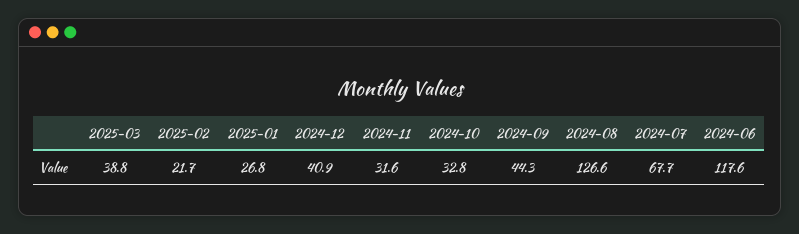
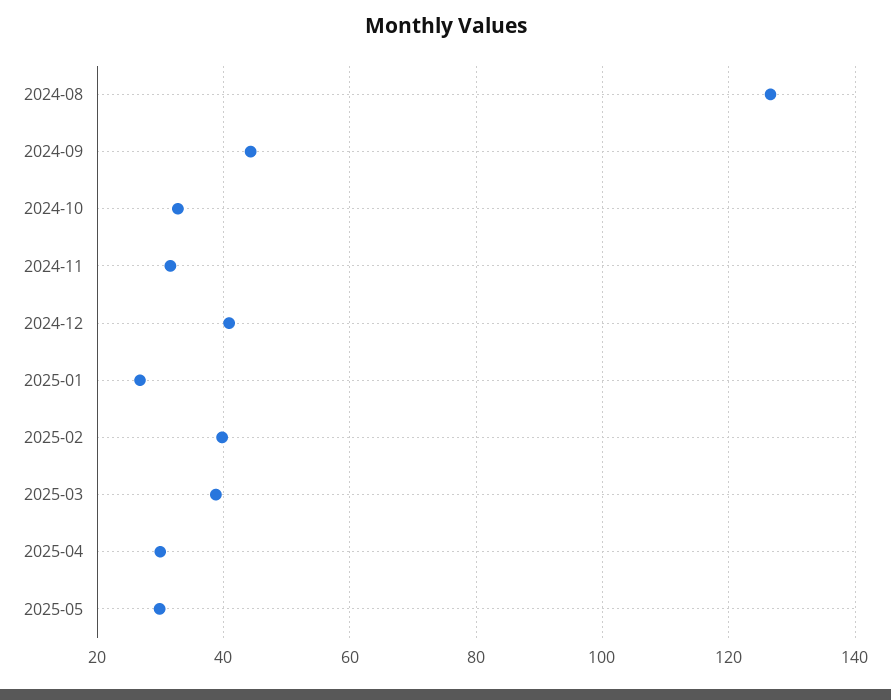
2025-02: 21.7 -> 40
2024-07: 67.7 -> none
2024-06: 117.6 -> none
2025-04: none -> 30
2025-05: none -> 30

